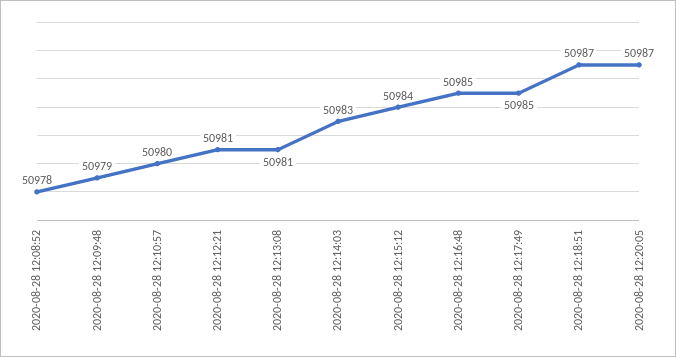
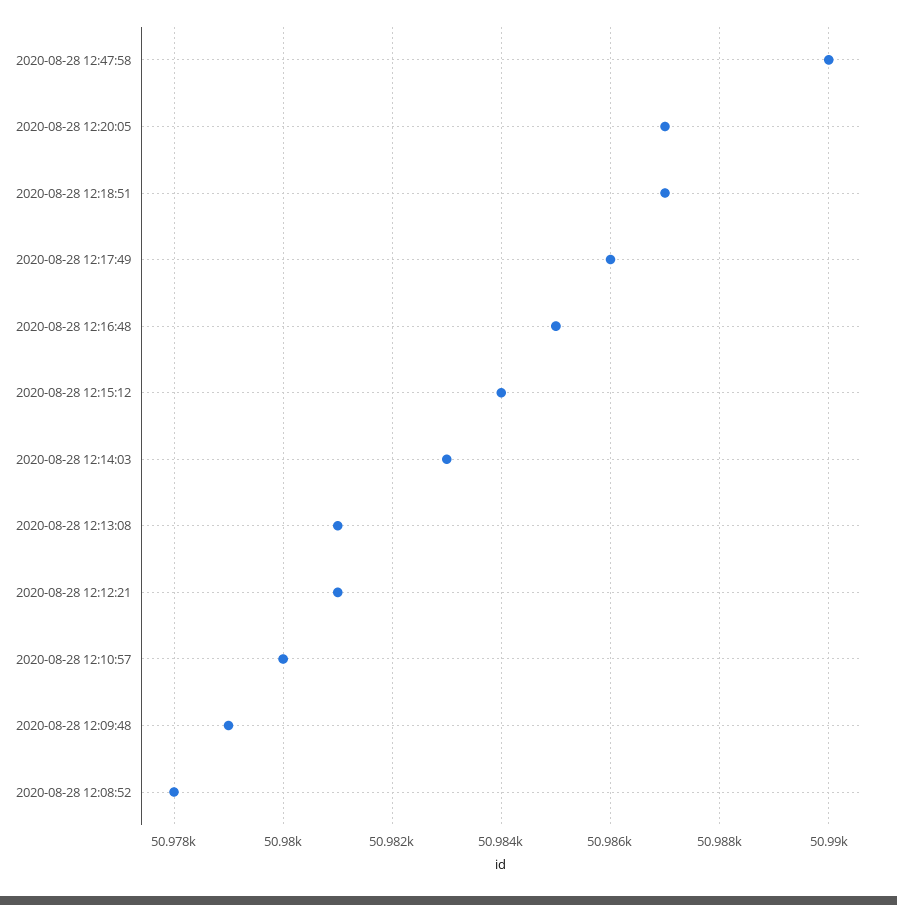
2020-08-28 12:17:49: 50985 -> 50986
2020-08-28 12:47:58: none -> 50990

